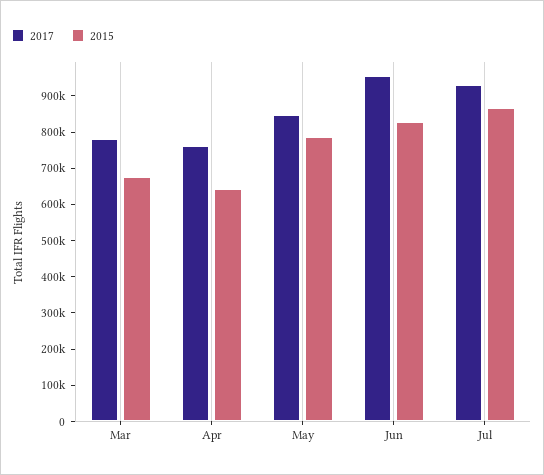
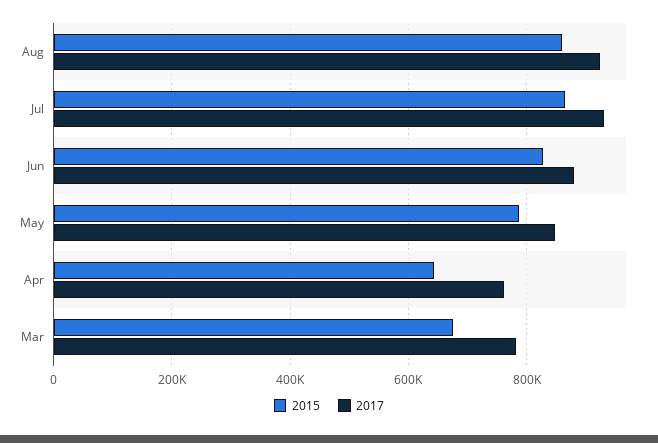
2017, Jun: 950000 -> 880000
2015, Aug: none -> 860000
2017, Aug: none -> 920000

